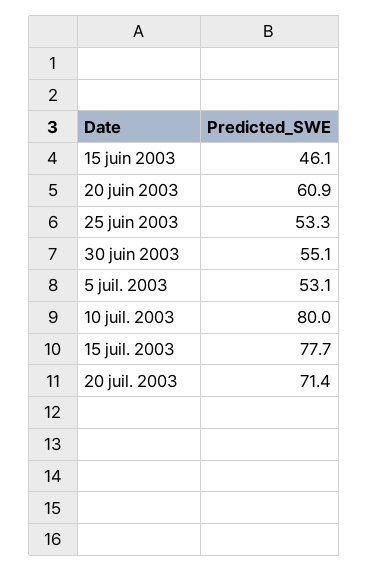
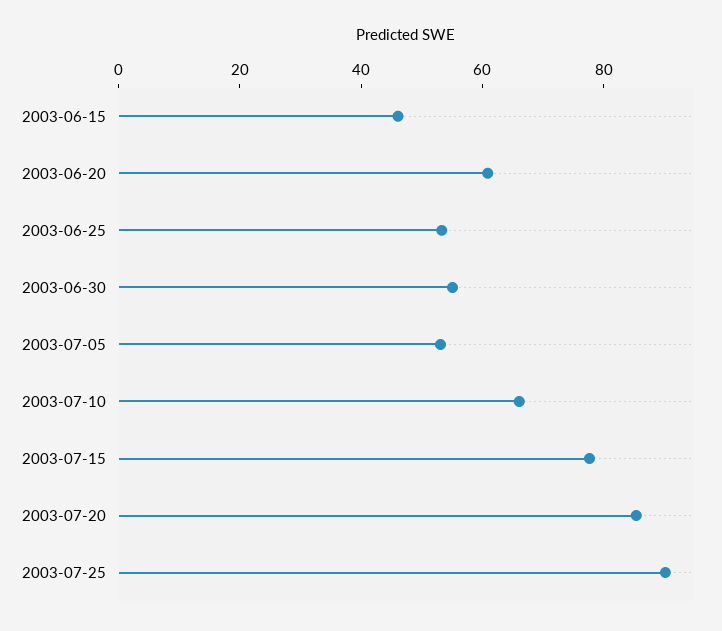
10 juil. 2003: 80 -> 65
20 juil. 2003: 71.4 -> 85
2003-07-25: none -> 90

